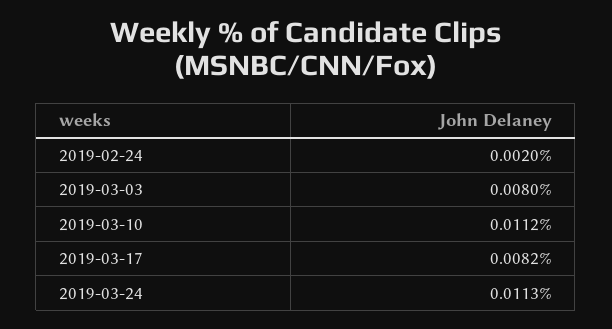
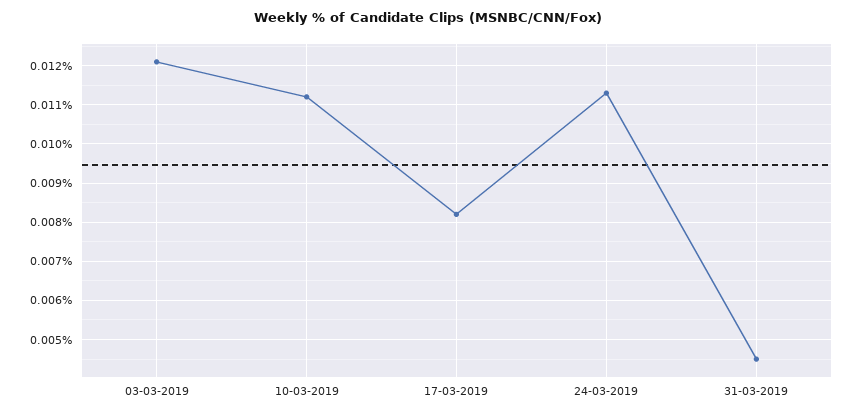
2019-02-24: 0.002 -> none
2019-03-03: 0.008 -> 0.012
31-03-2019: none -> 0.0045

